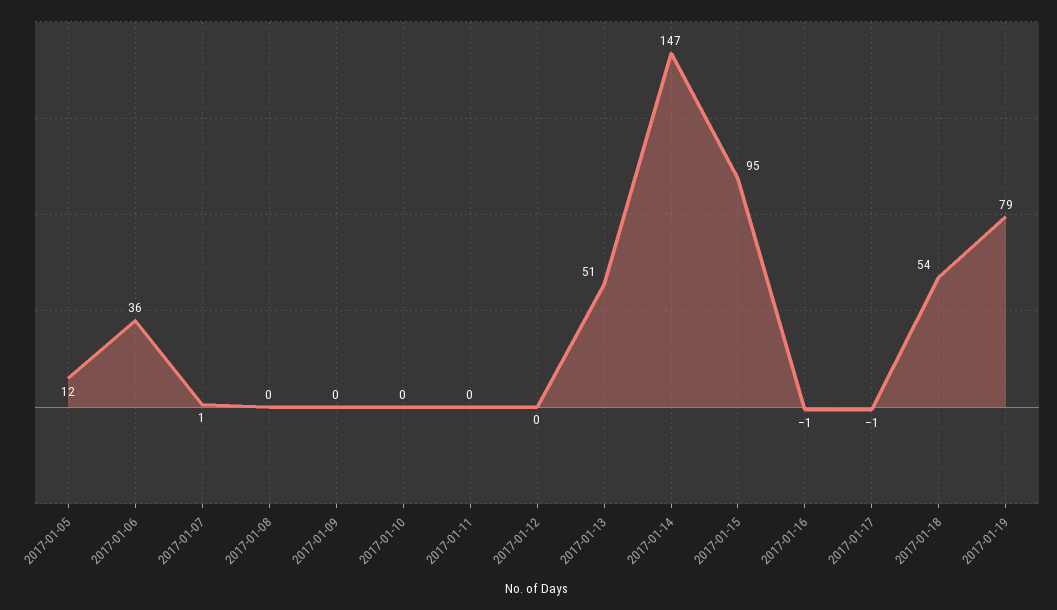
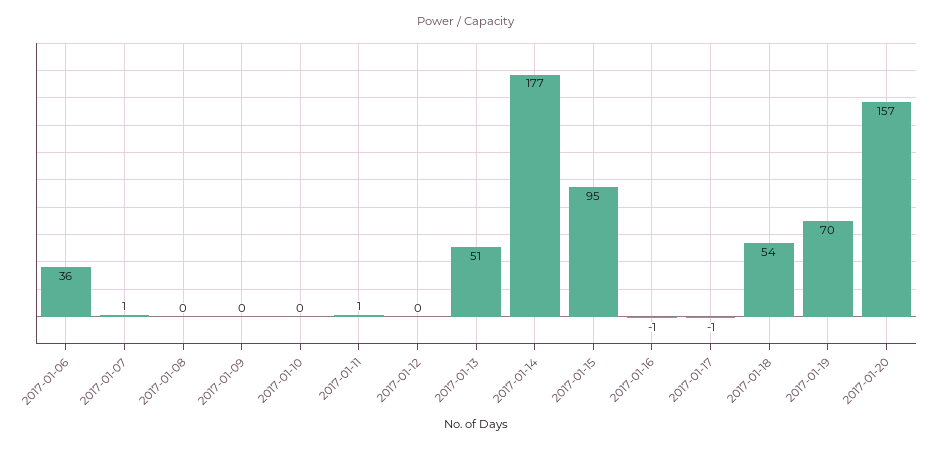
2017-01-05: 12 -> none
2017-01-11: 0 -> 1
2017-01-14: 147 -> 177
2017-01-19: 79 -> 70
2017-01-20: none -> 157

